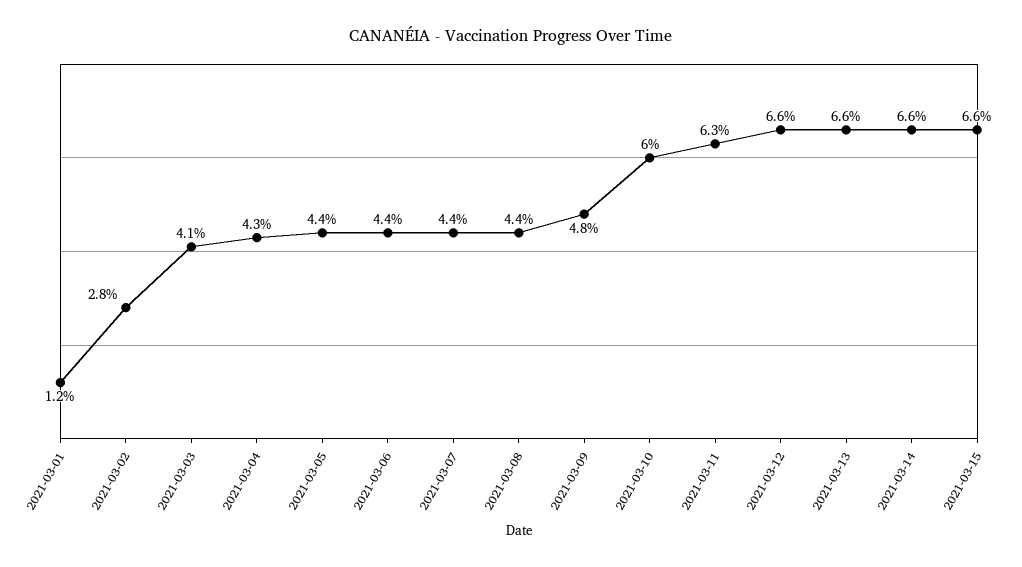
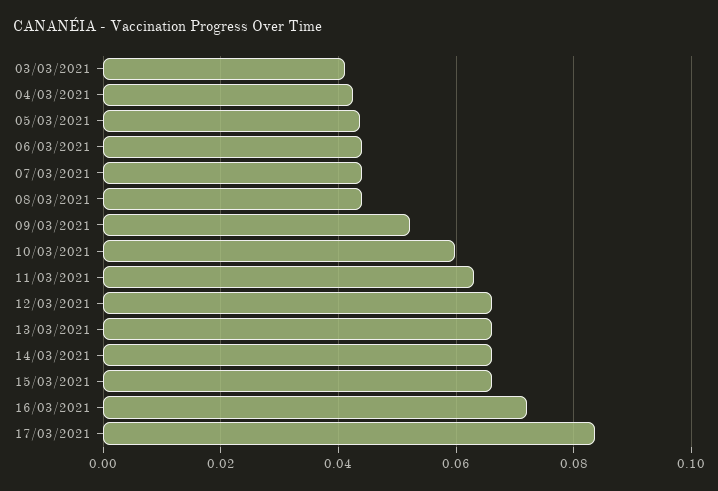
2021-03-01: 0.012 -> none
2021-03-02: 0.028 -> none
2021-03-09: 0.048 -> 0.052
16/03/2021: none -> 0.072
17/03/2021: none -> 0.084

